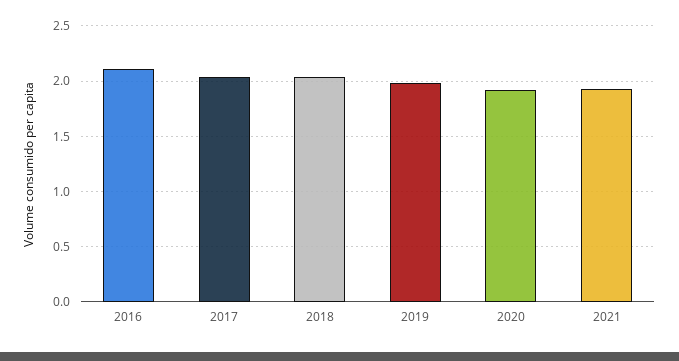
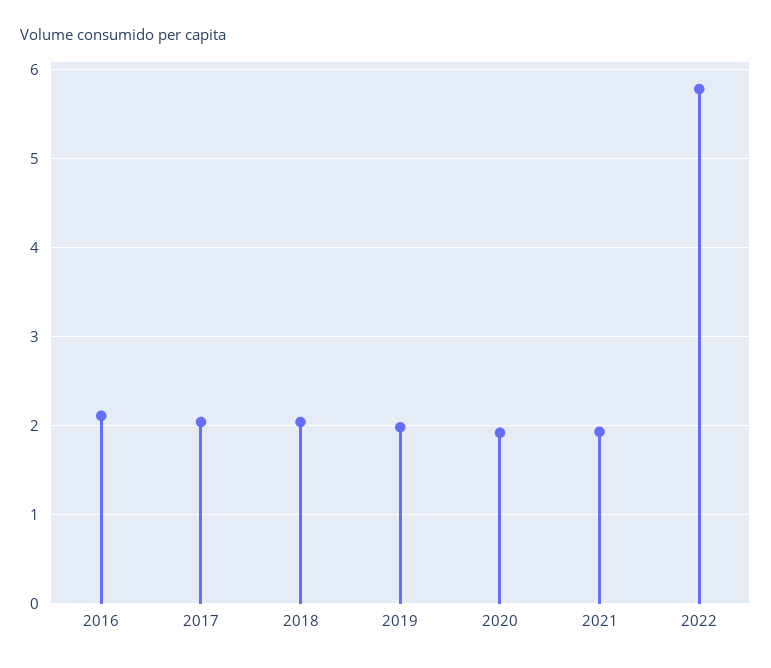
2022: none -> 5.8

